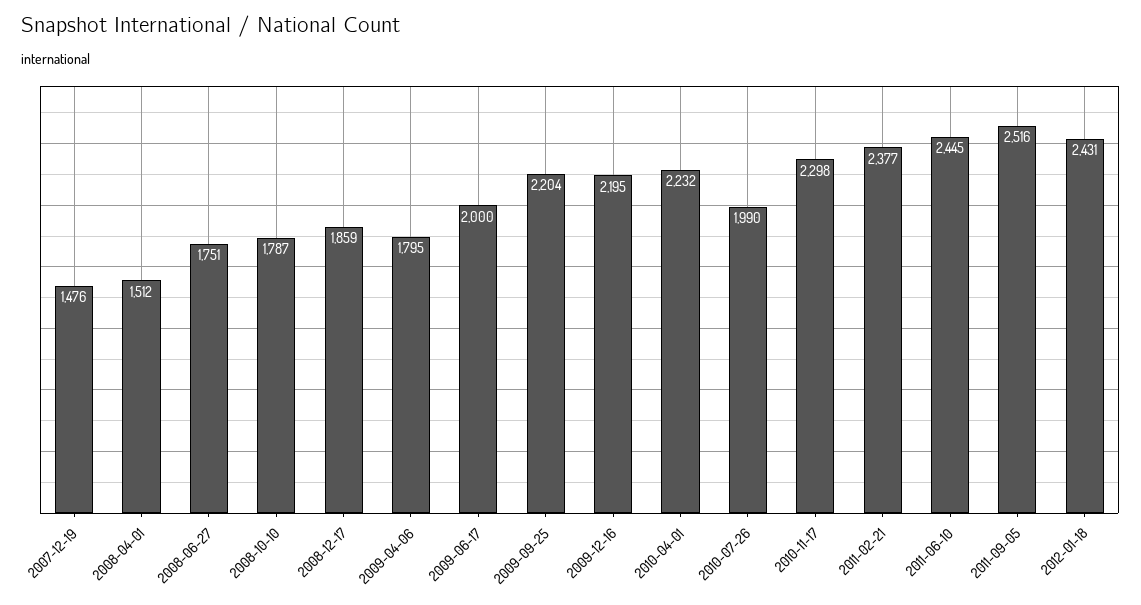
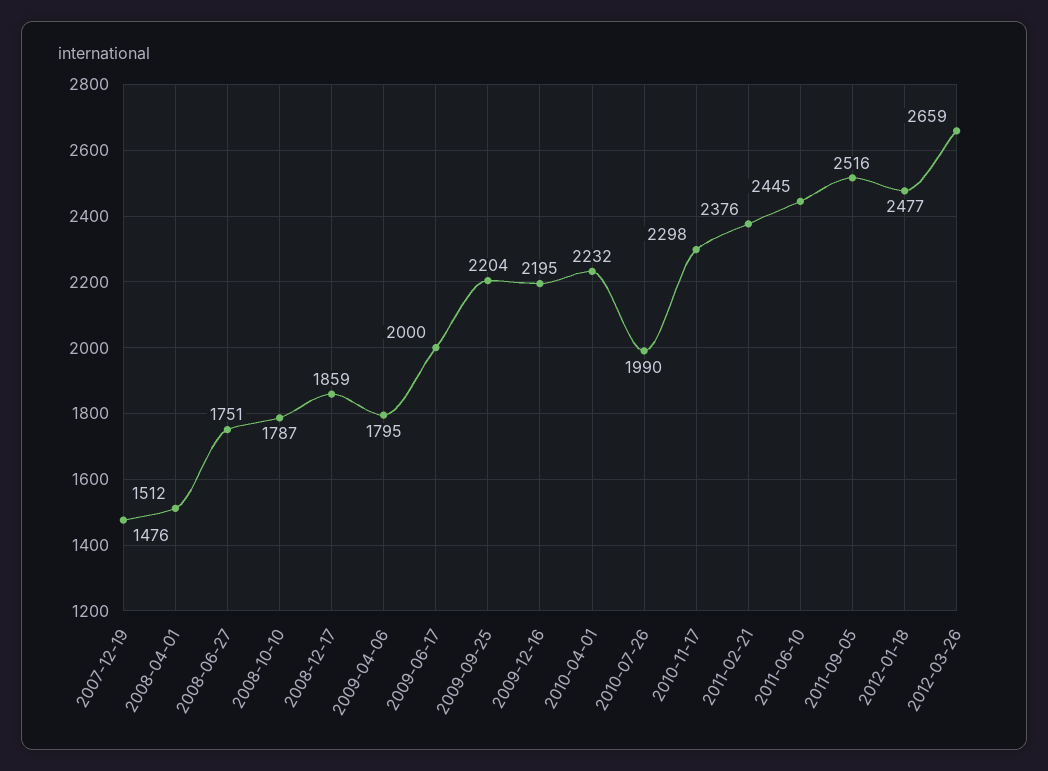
2011-02-21: 2377 -> 2376
2012-01-18: 2431 -> 2477
2012-03-26: none -> 2659

